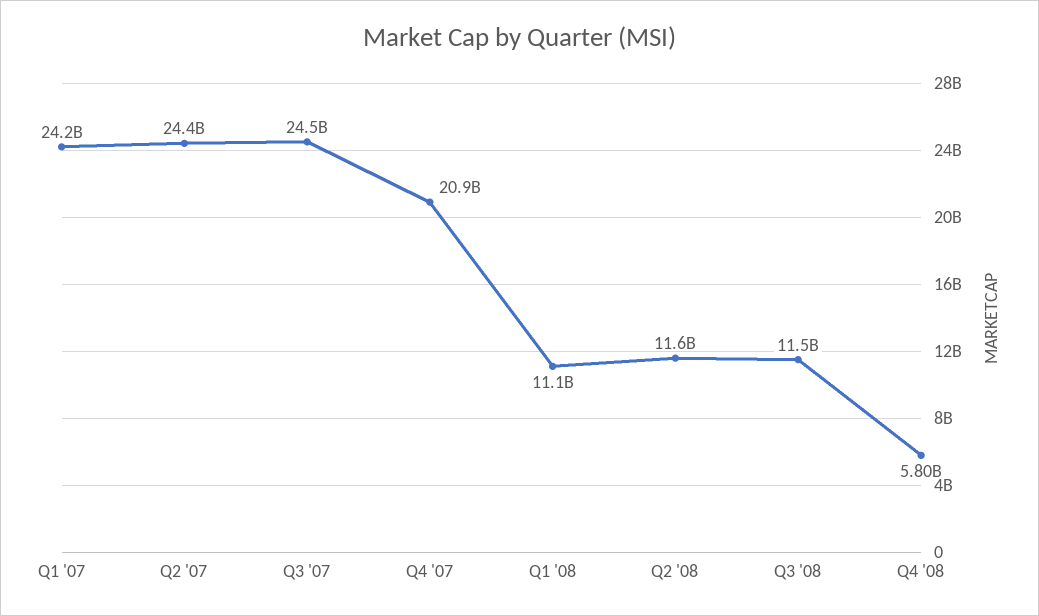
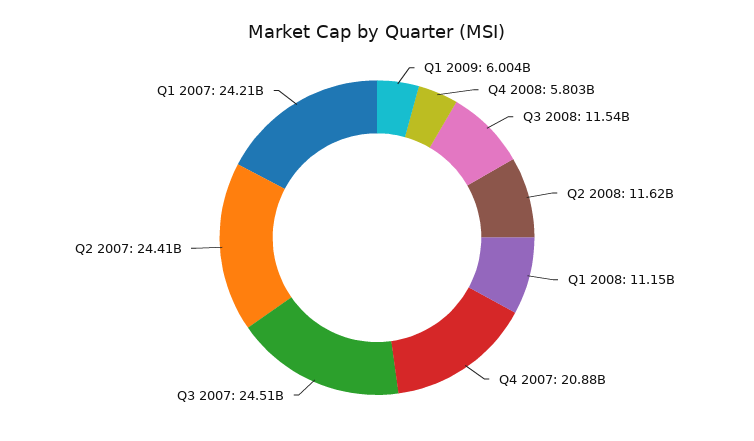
Q1 2009: none -> 6004000000

